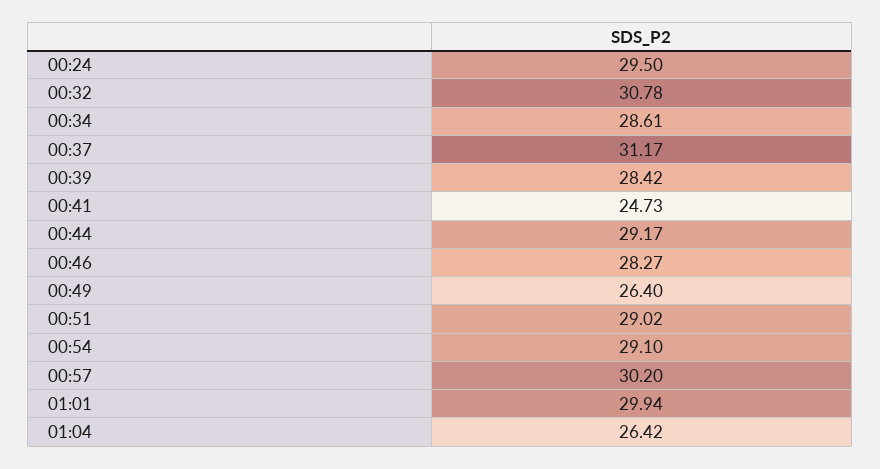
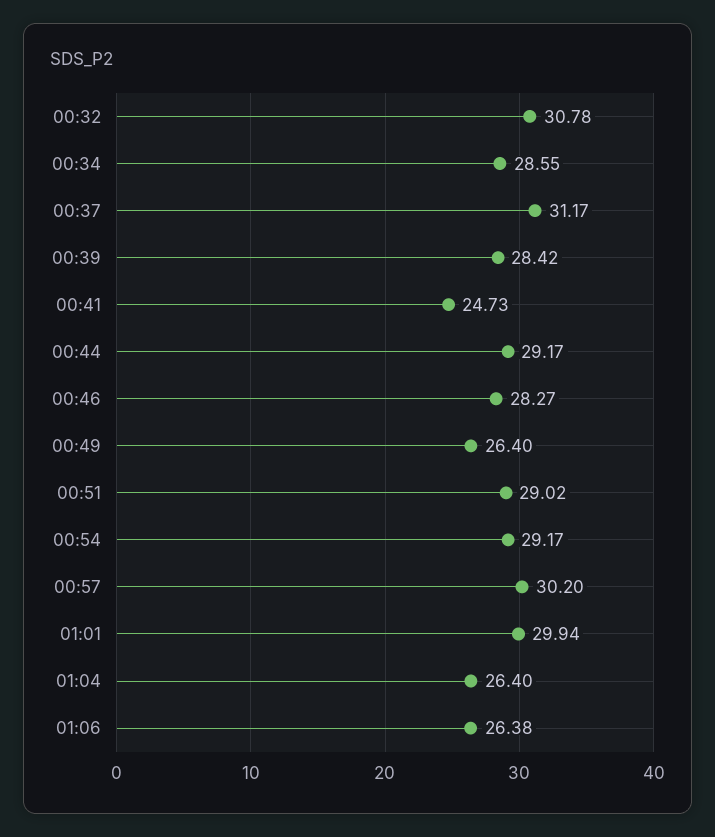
00:24: 29.5 -> none
00:34: 28.61 -> 28.55
00:54: 29.1 -> 29.17
01:04: 26.42 -> 26.4
01:06: none -> 26.38

